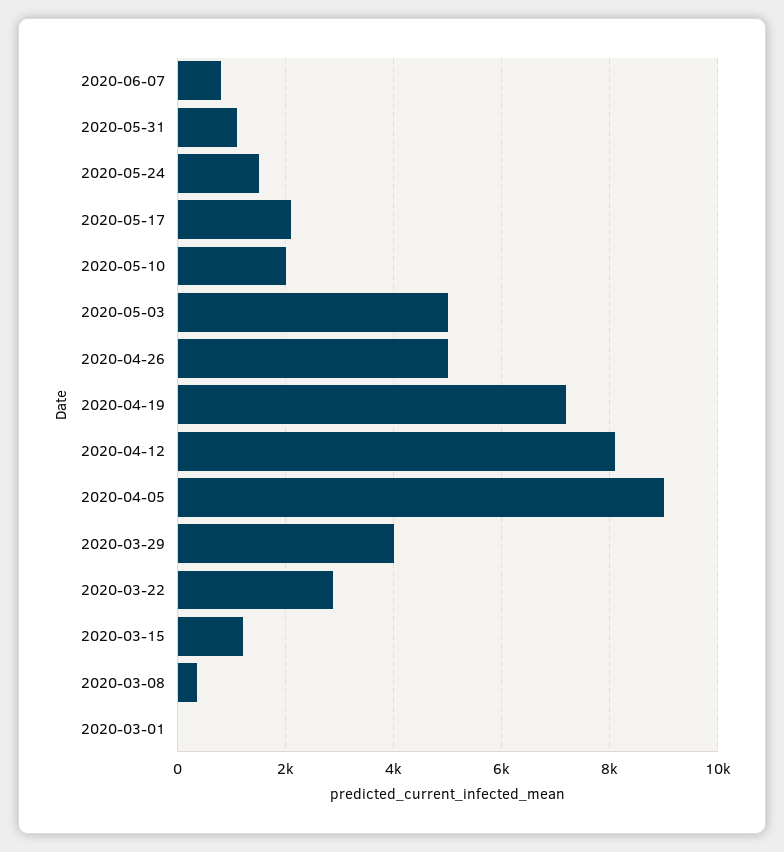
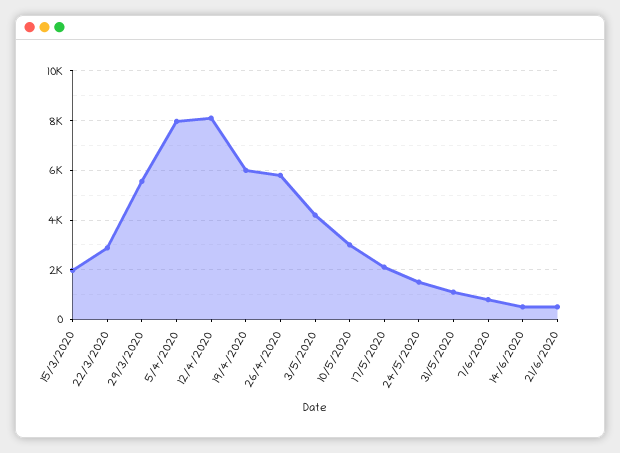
2020-05-10: 2000 -> 3000
2020-05-03: 5000 -> 4250
2020-04-26: 5000 -> 5750
2020-04-19: 7200 -> 6000
2020-04-05: 9000 -> 8000
2020-03-29: 4000 -> 5500
2020-03-15: 1200 -> 2000
2020-03-08: 400 -> none
2020-03-01: 0 -> none
14/6/2020: none -> 500
21/6/2020: none -> 500

